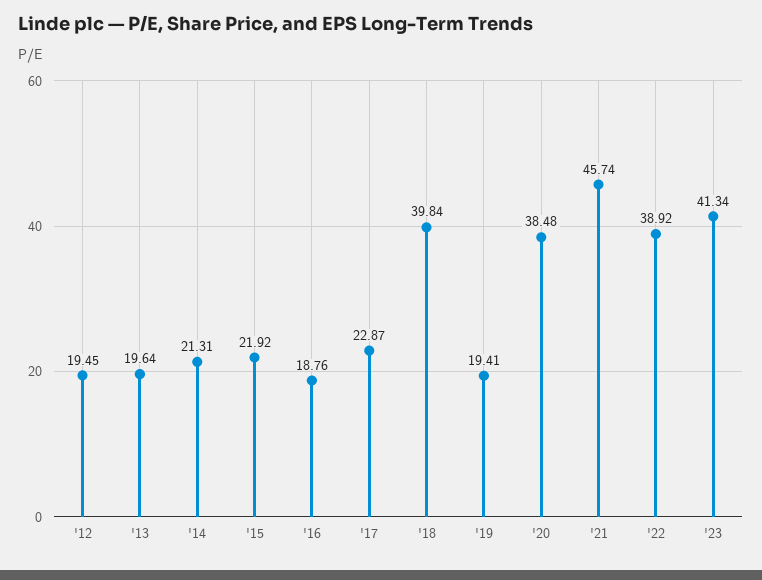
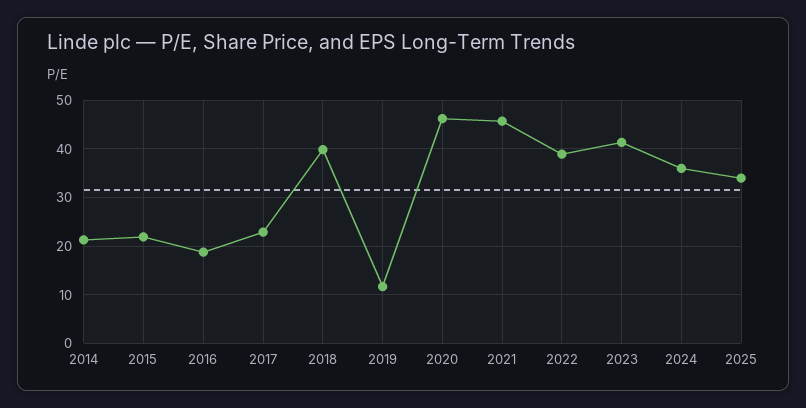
'12: 19.45 -> none
'13: 19.64 -> none
'19: 19.41 -> 12
'20: 38.48 -> 46
2024: none -> 36
2025: none -> 34

